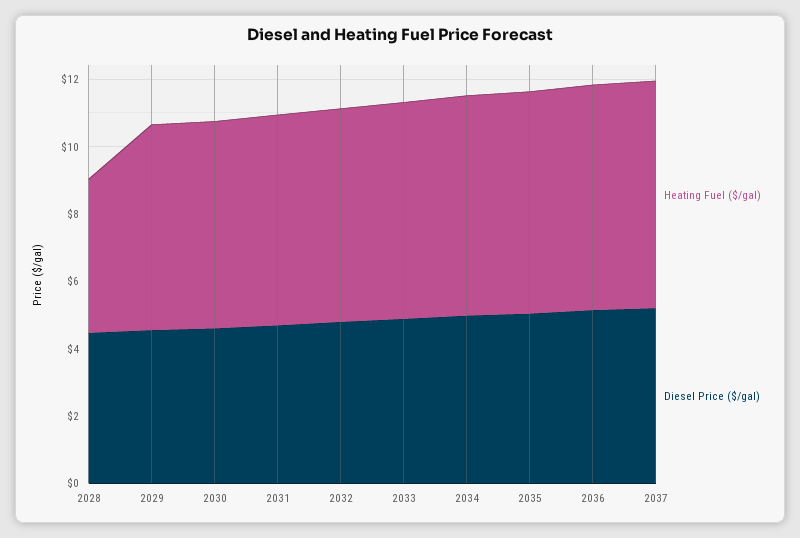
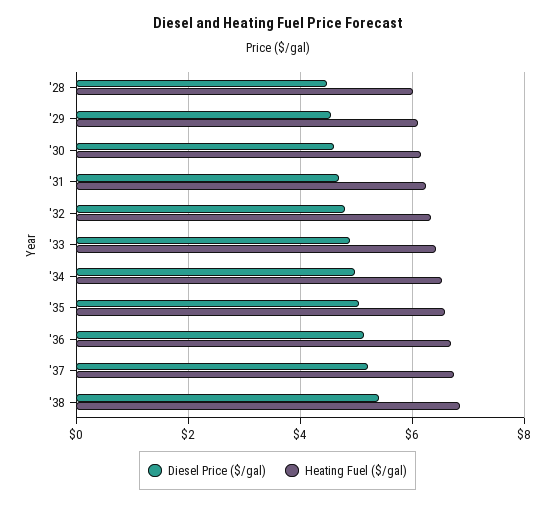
Heating Fuel ($/gal), 2028: 4.5 -> 6
Diesel Price ($/gal), '38: none -> 5.4
Heating Fuel ($/gal), '38: none -> 6.8

